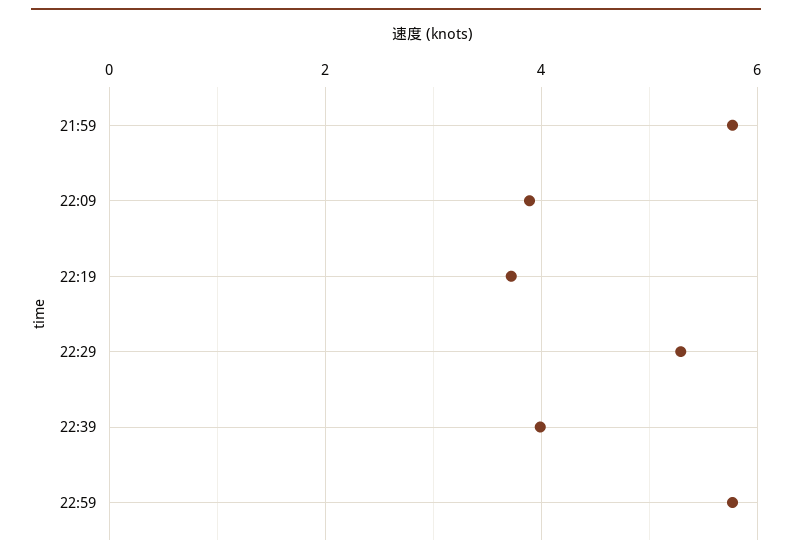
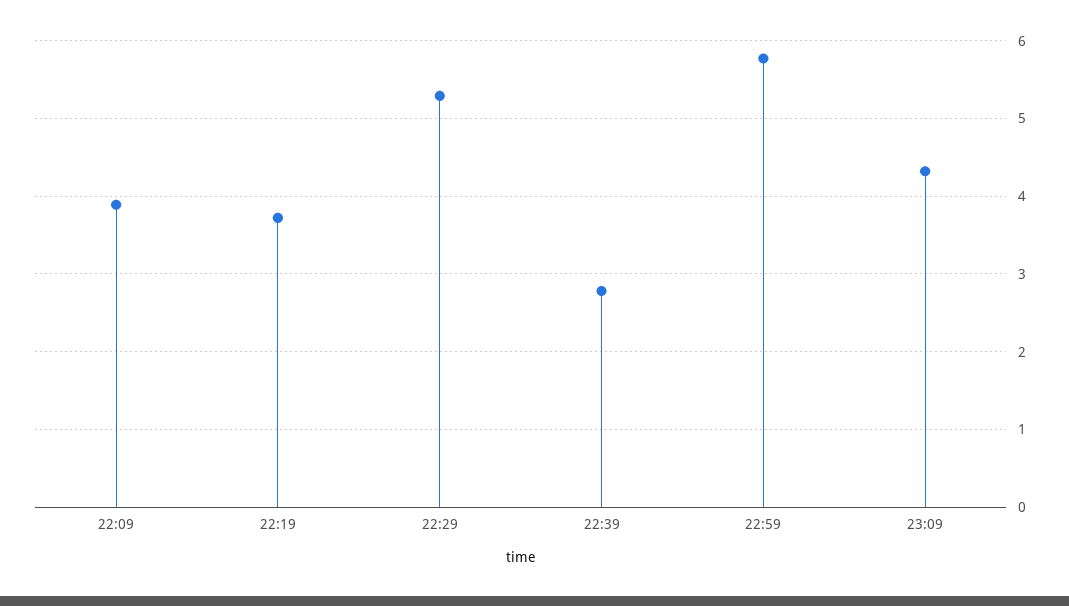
21:59: 5.8 -> none
22:39: 4 -> 2.8
23:09: none -> 4.3

